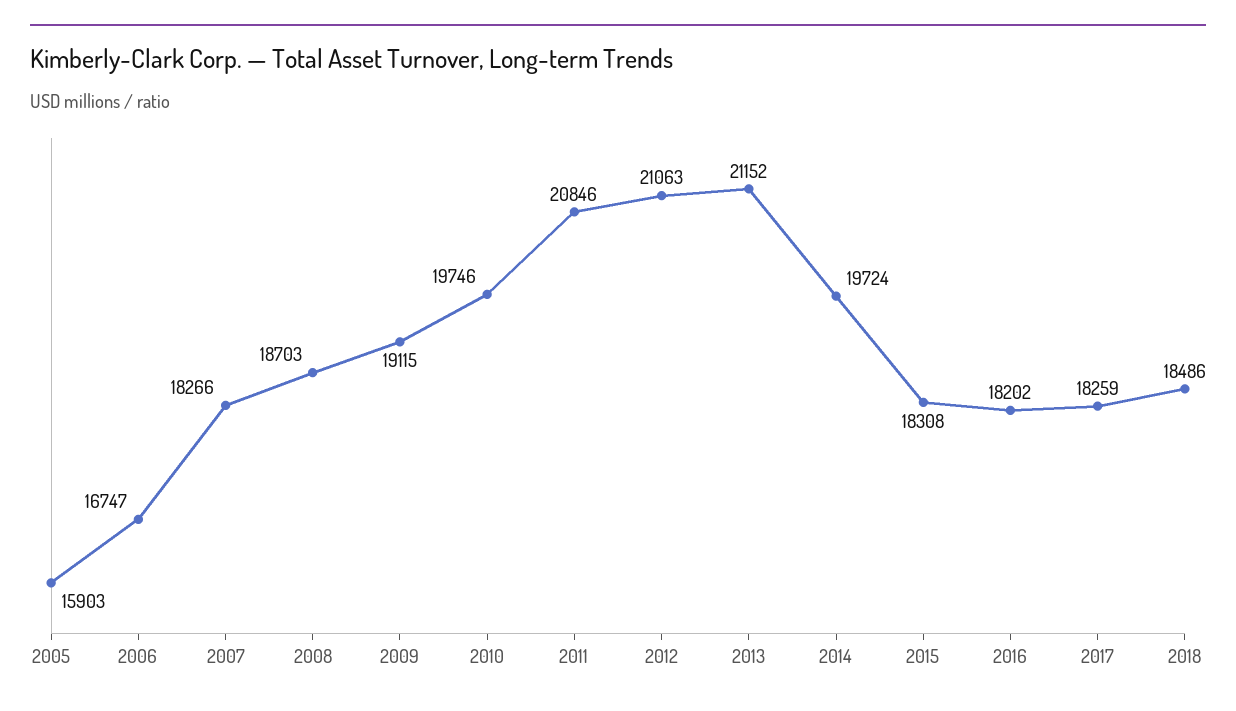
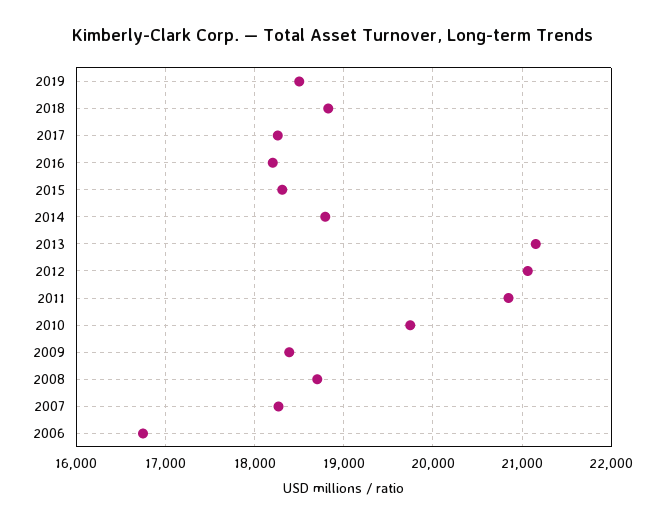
2005: 15903 -> none
2009: 19115 -> 18400
2014: 19724 -> 18800
2018: 18486 -> 18800
2019: none -> 18500

